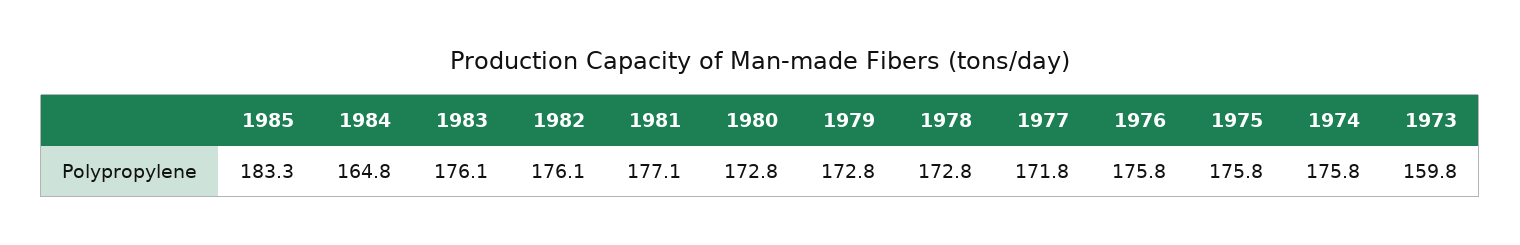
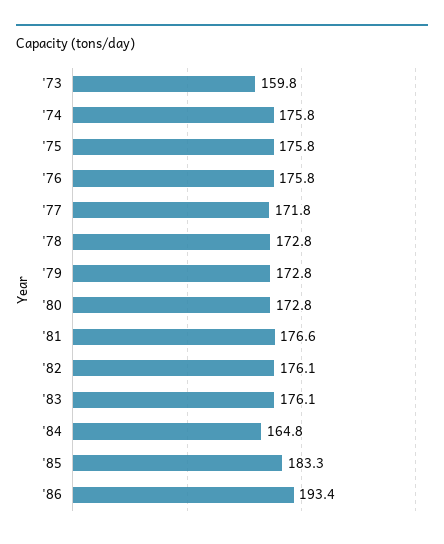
1981: 177.1 -> 176.6
'86: none -> 193.4

